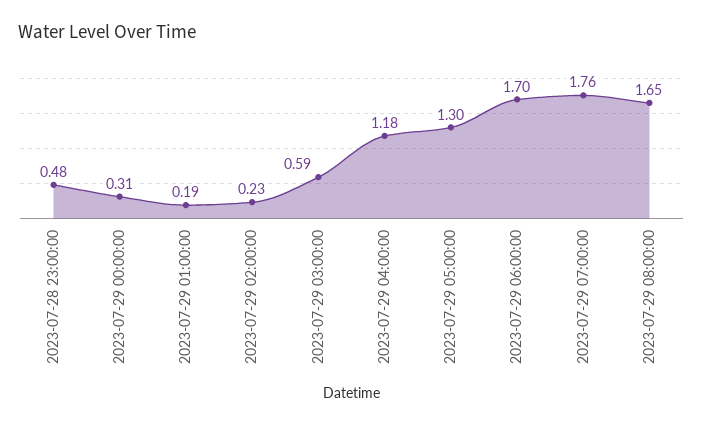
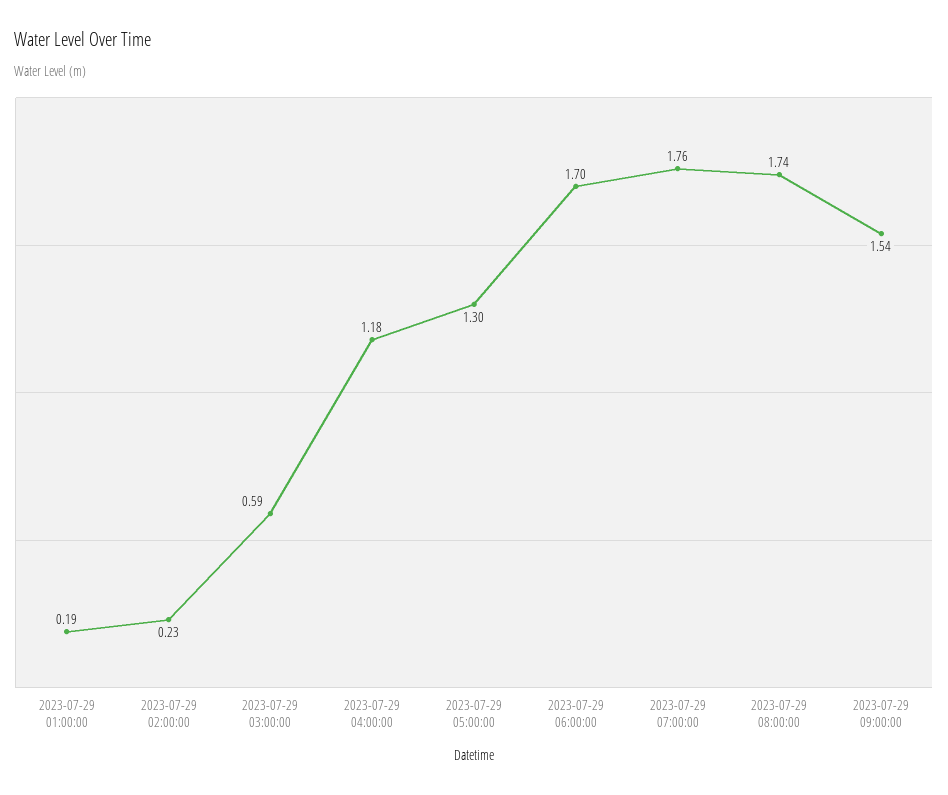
2023-07-28 23:00:00: 0.48 -> none
2023-07-29 00:00:00: 0.31 -> none
2023-07-29 08:00:00: 1.65 -> 1.74
2023-07-29 09:00:00: none -> 1.54

